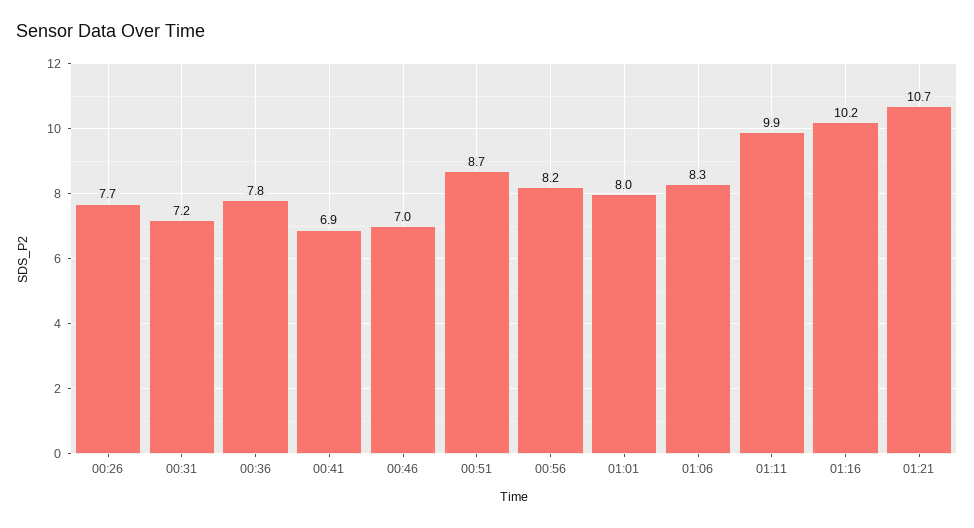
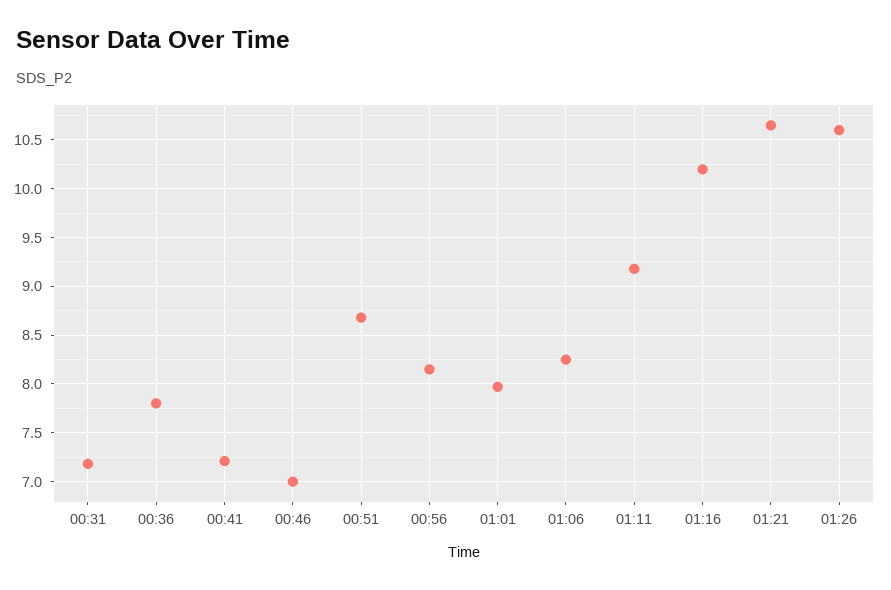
00:26: 7.7 -> none
00:41: 6.9 -> 7.2
01:11: 9.9 -> 9.2
01:26: none -> 10.6

